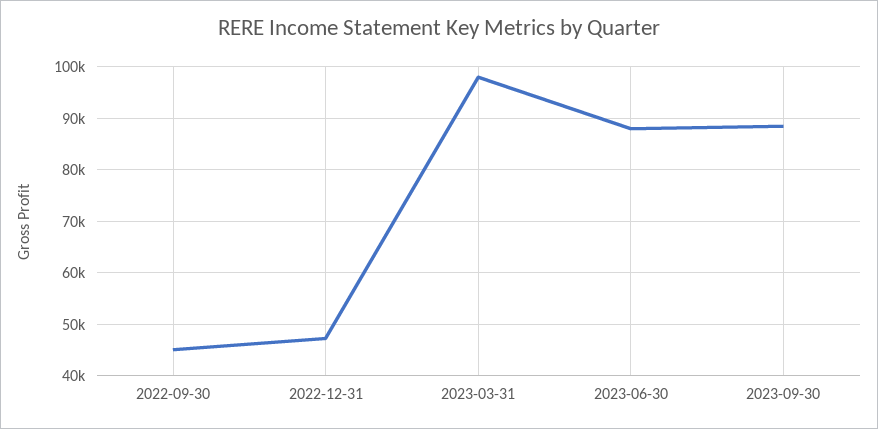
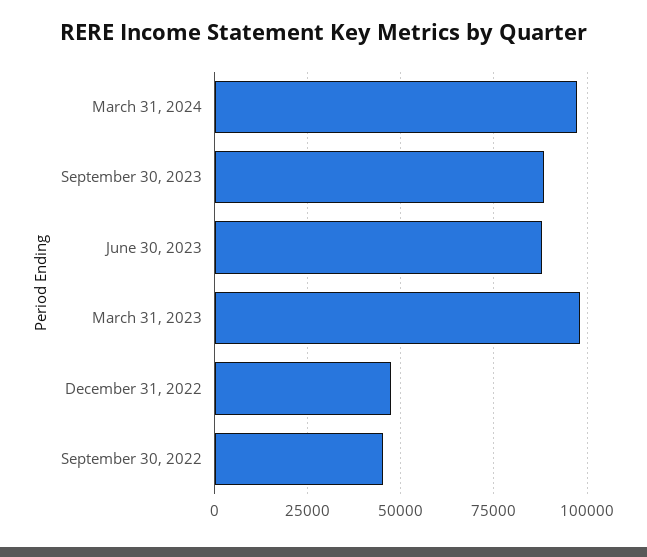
March 31, 2024: none -> 97500

